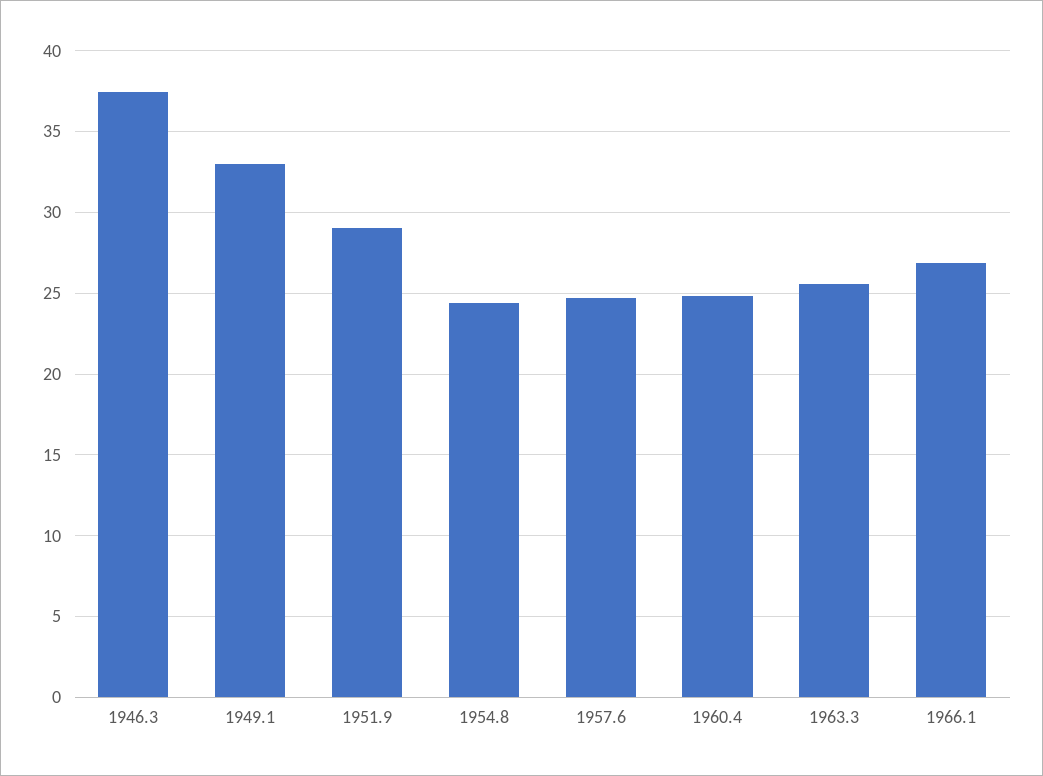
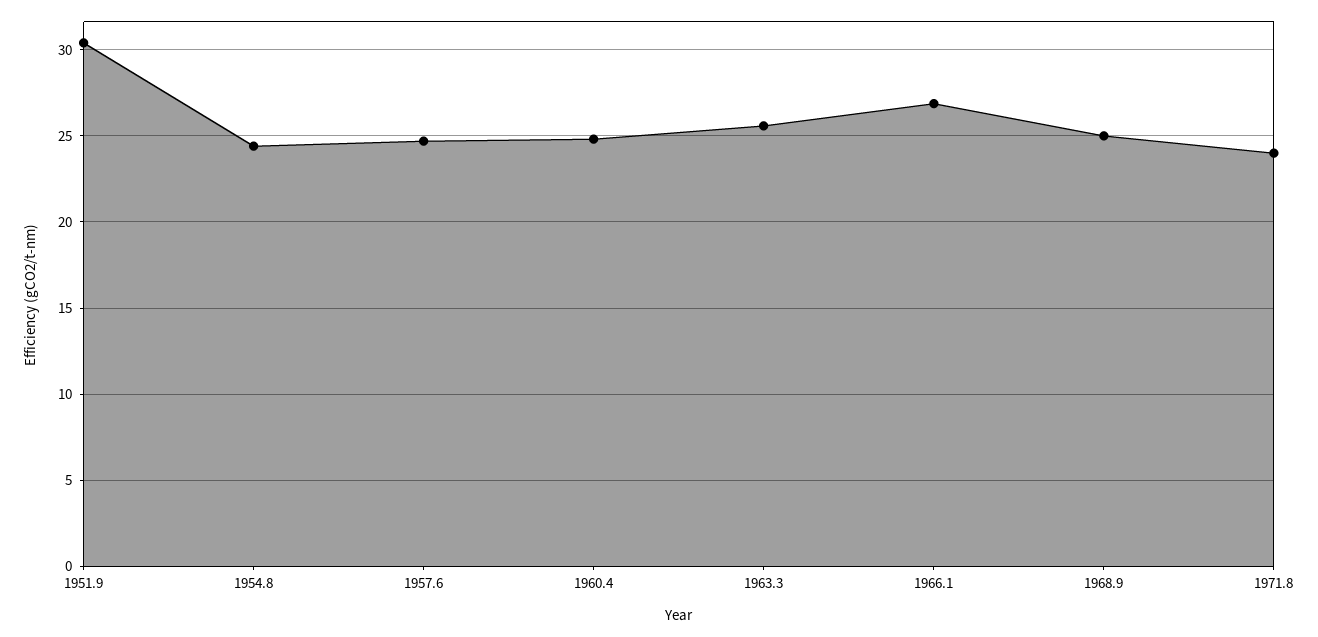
1946.3: 37.5 -> none
1949.1: 33 -> none
1951.9: 29 -> 30.5
1968.9: none -> 25
1971.8: none -> 24

